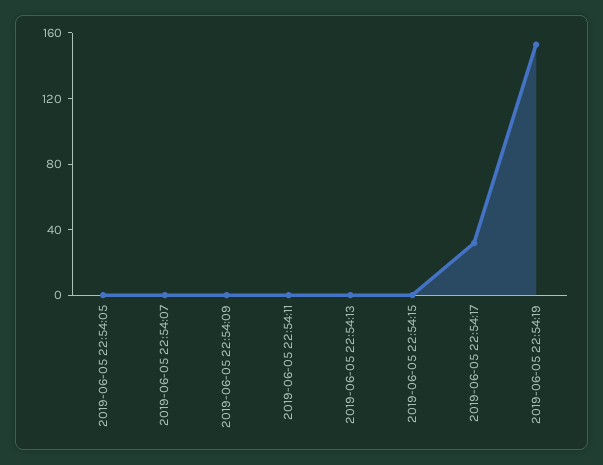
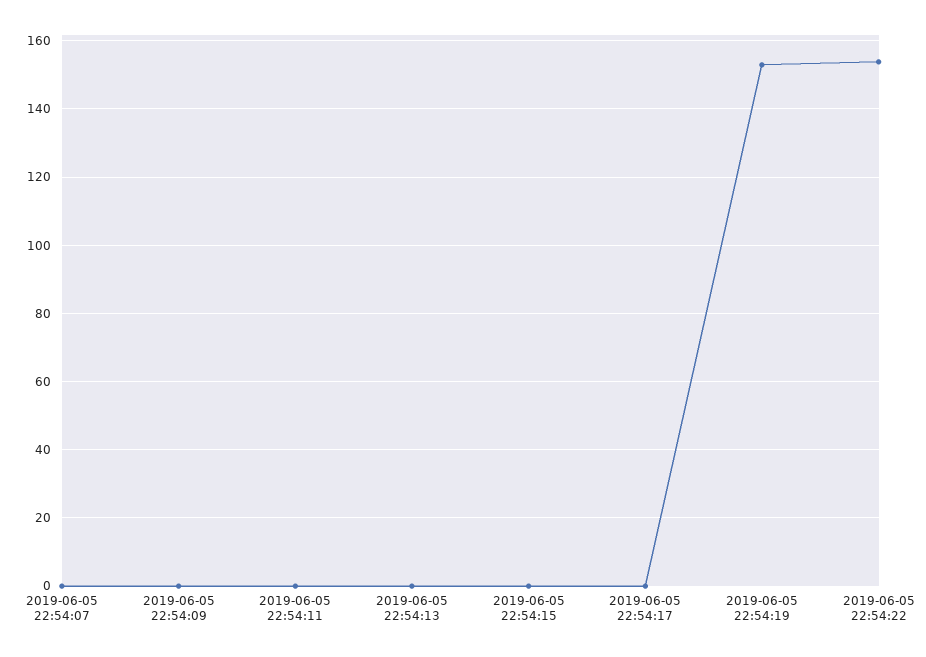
2019-06-05 22:54:05: 0 -> none
2019-06-05 22:54:17: 30 -> 0
2019-06-05 22:54:22: none -> 154

